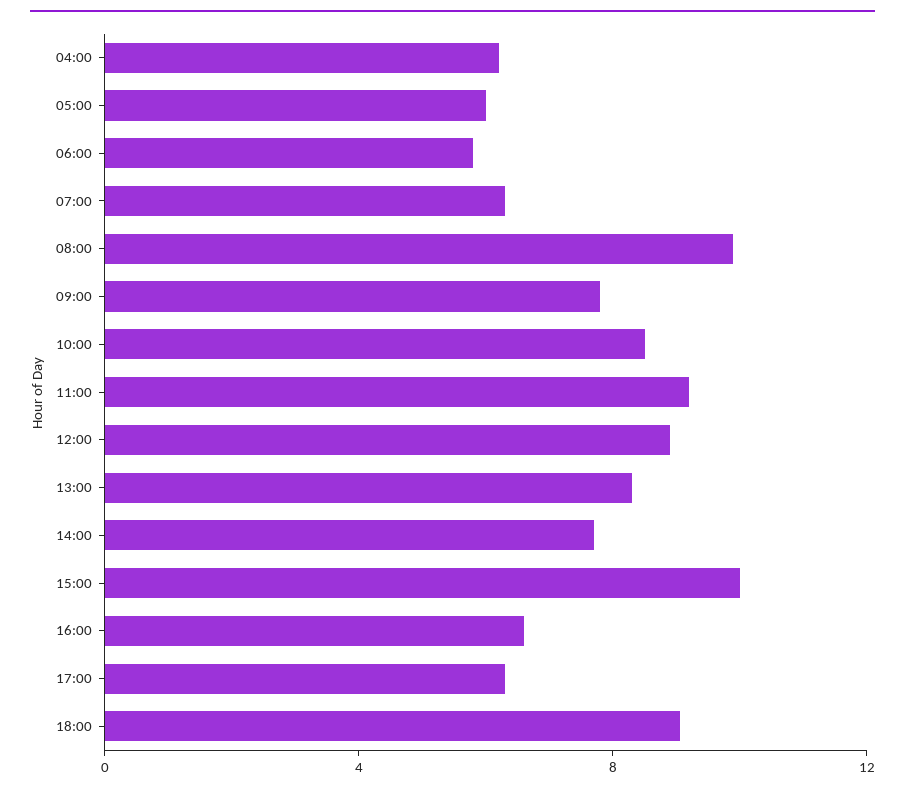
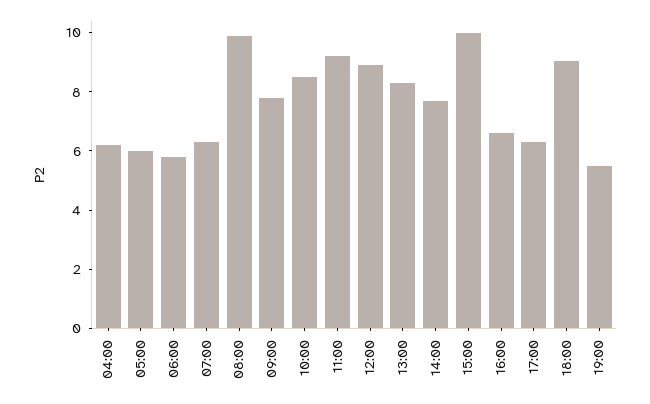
19:00: none -> 5.5

